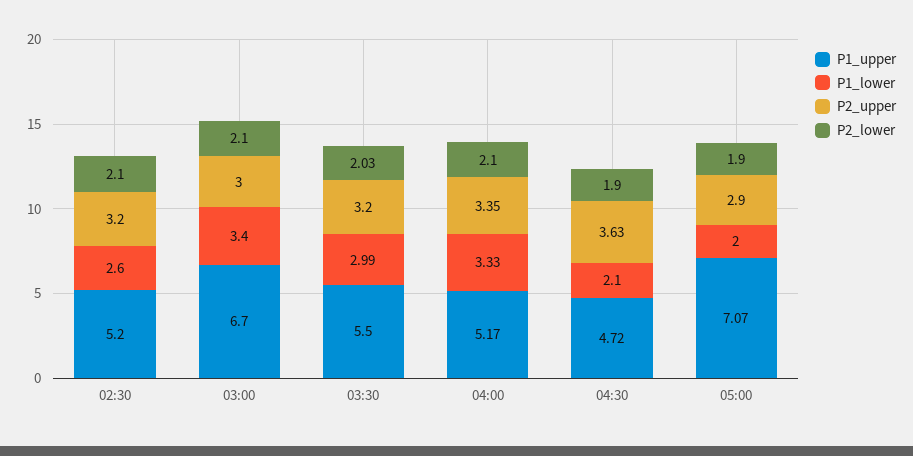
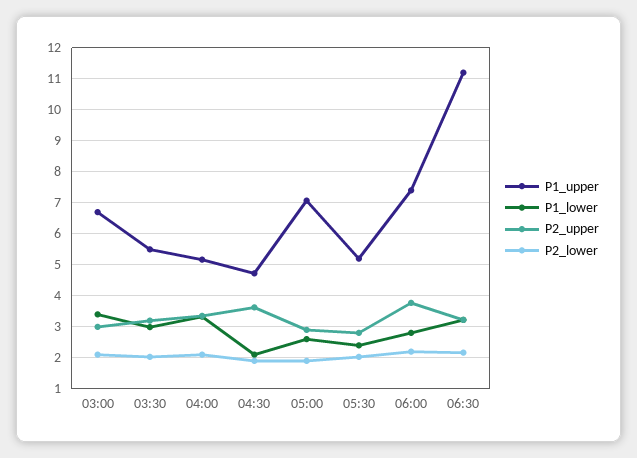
P1_upper, 02:30: 5.2 -> none
P1_lower, 02:30: 2.6 -> none
P2_upper, 02:30: 3.2 -> none
P2_lower, 02:30: 2.1 -> none
P1_lower, 05:00: 2 -> 2.6
P1_upper, 05:30: none -> 5.2
P1_lower, 05:30: none -> 2.4
P2_upper, 05:30: none -> 2.8
P2_lower, 05:30: none -> 2
P1_upper, 06:00: none -> 7.4
P1_lower, 06:00: none -> 2.8
P2_upper, 06:00: none -> 3.8
P2_lower, 06:00: none -> 2.2
P1_upper, 06:30: none -> 11.2
P1_lower, 06:30: none -> 3.2
P2_upper, 06:30: none -> 3.2
P2_lower, 06:30: none -> 2.2

